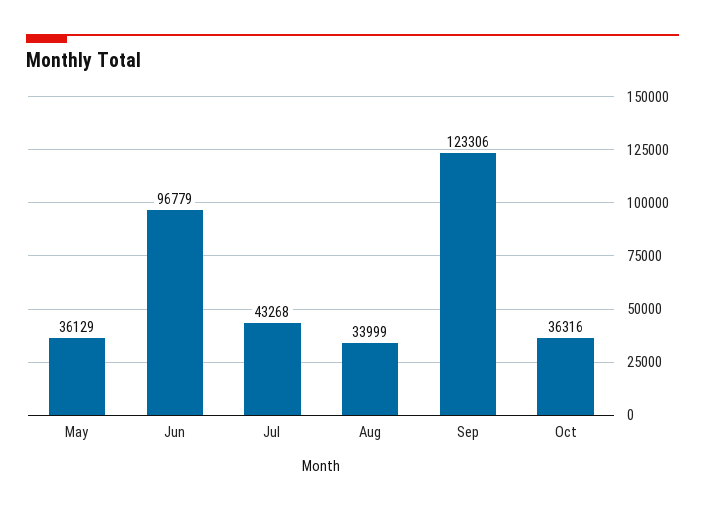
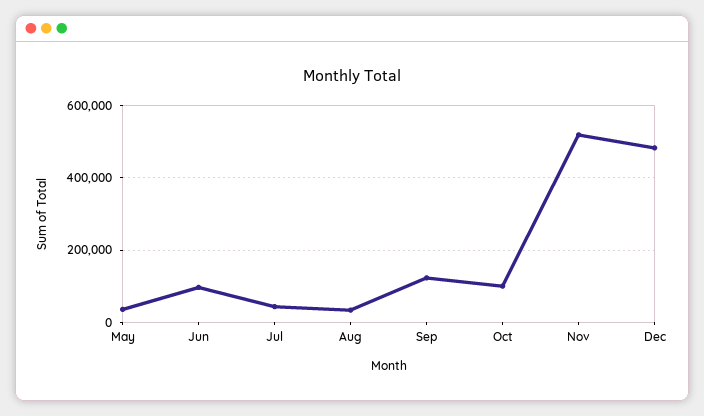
Oct: 36316 -> 100000
Nov: none -> 520000
Dec: none -> 480000

